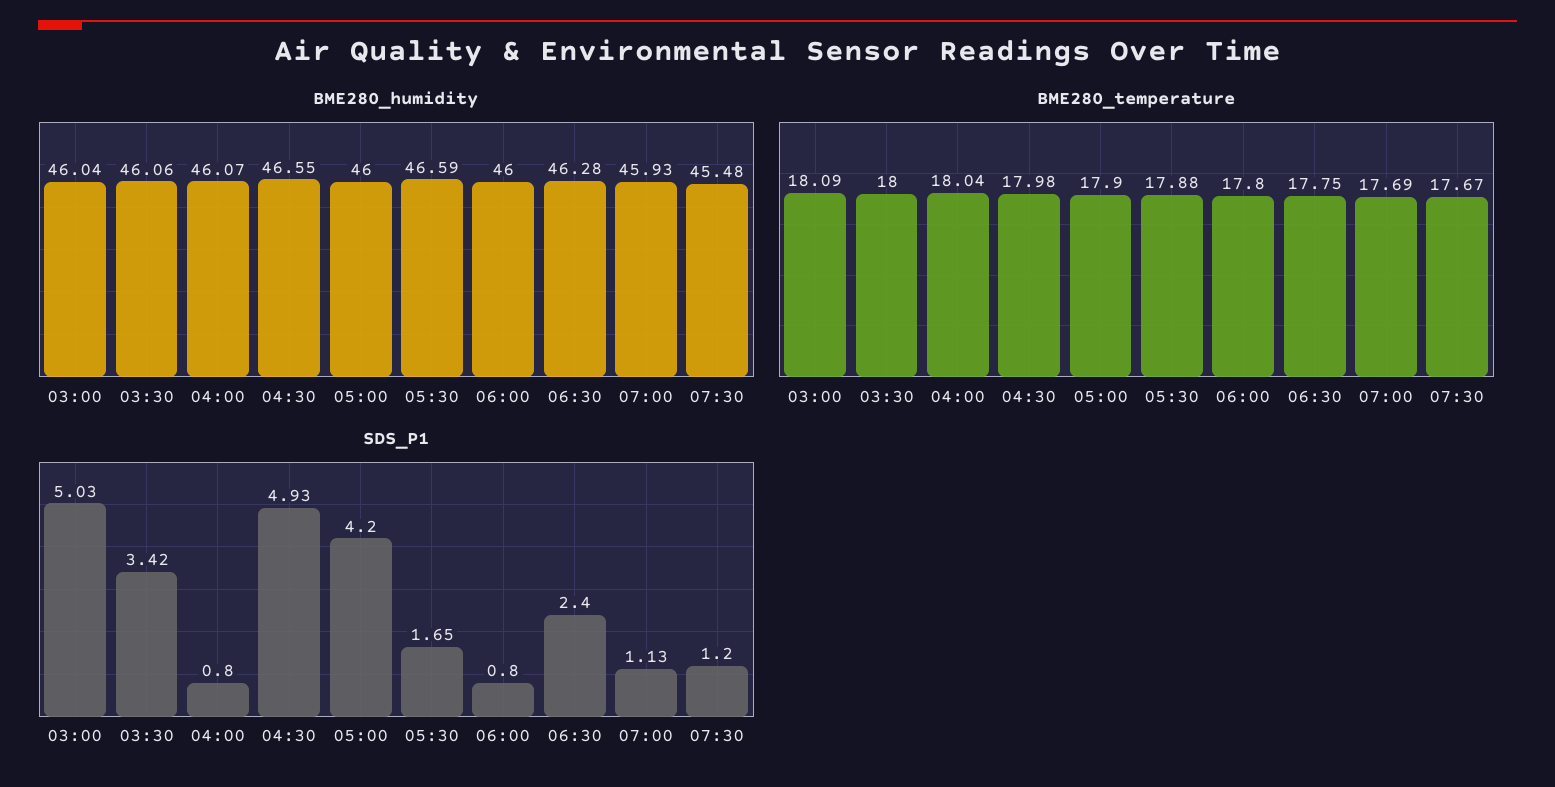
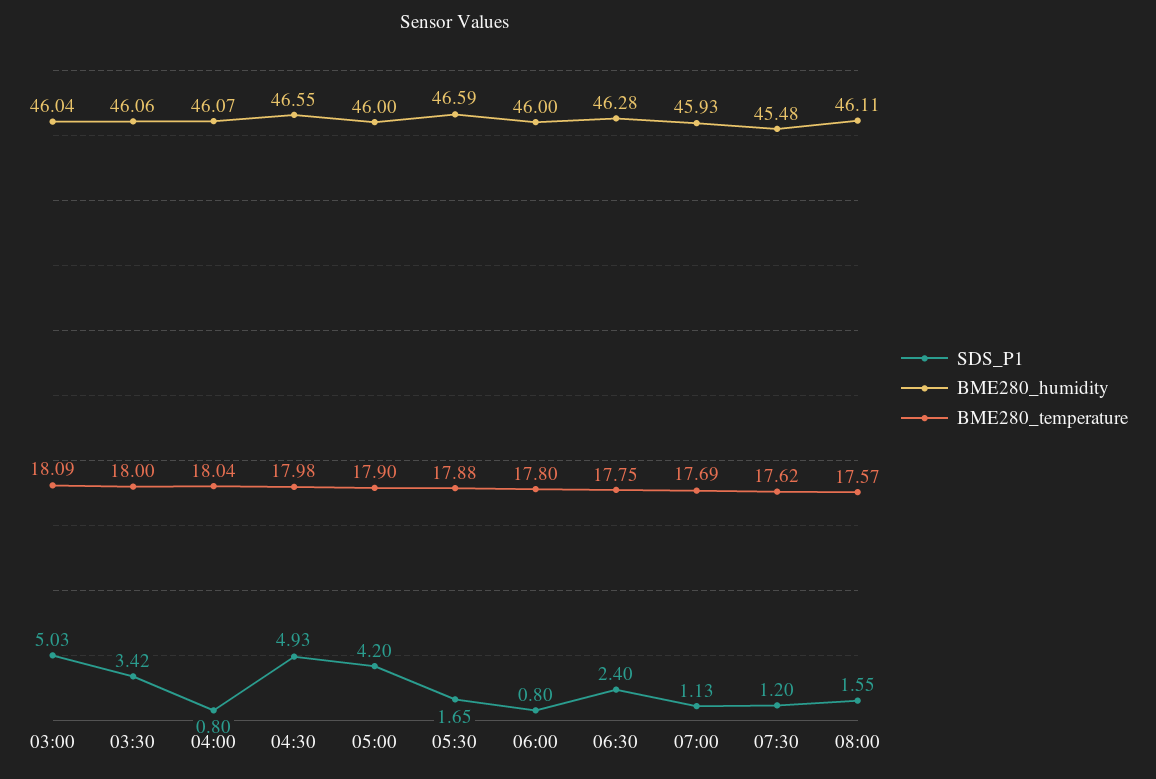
BME280_temperature, 07:30: 17.67 -> 17.62
SDS_P1, 08:00: none -> 1.55
BME280_humidity, 08:00: none -> 46.11
BME280_temperature, 08:00: none -> 17.57

